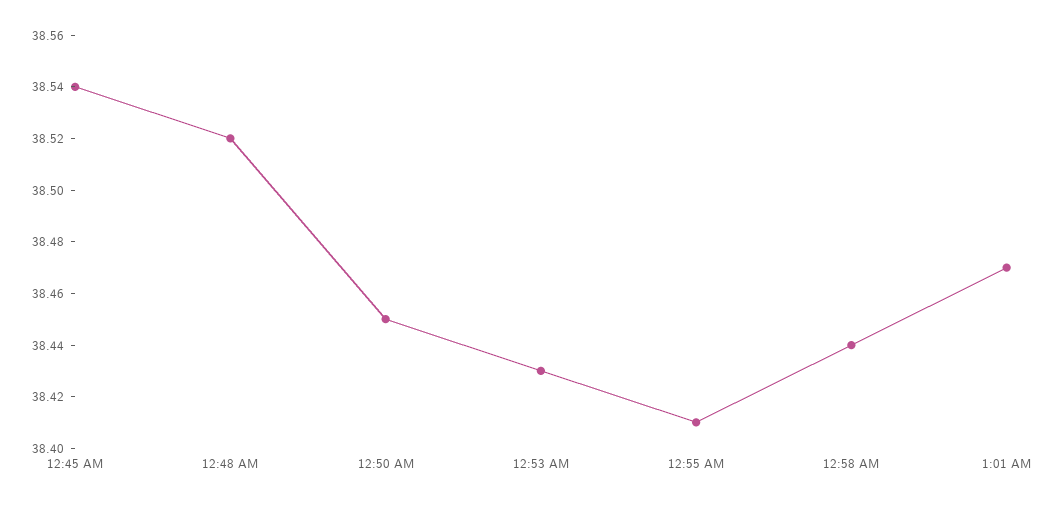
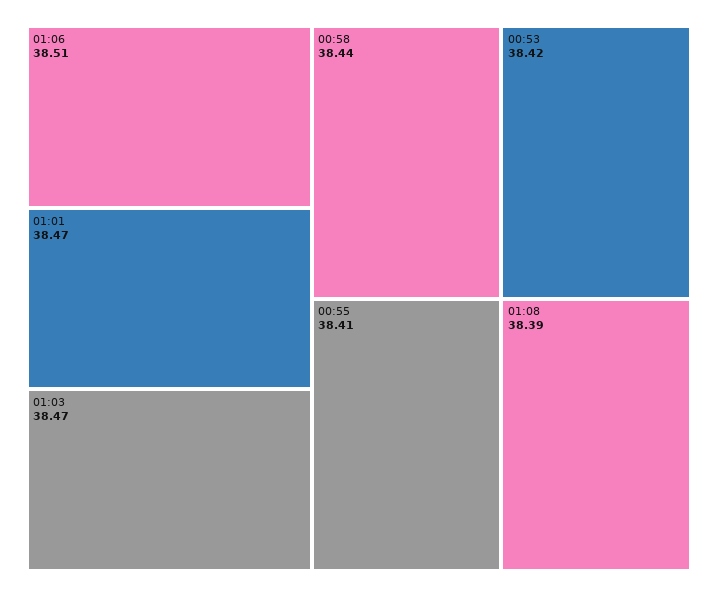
12:45 AM: 38.54 -> none
12:48 AM: 38.52 -> none
12:50 AM: 38.45 -> none
12:53 AM: 38.43 -> 38.42
01:06: none -> 38.51
01:03: none -> 38.47
01:08: none -> 38.39

